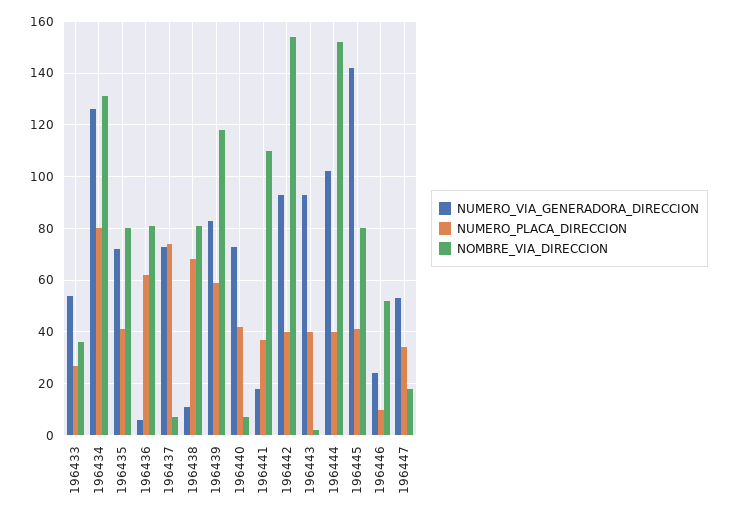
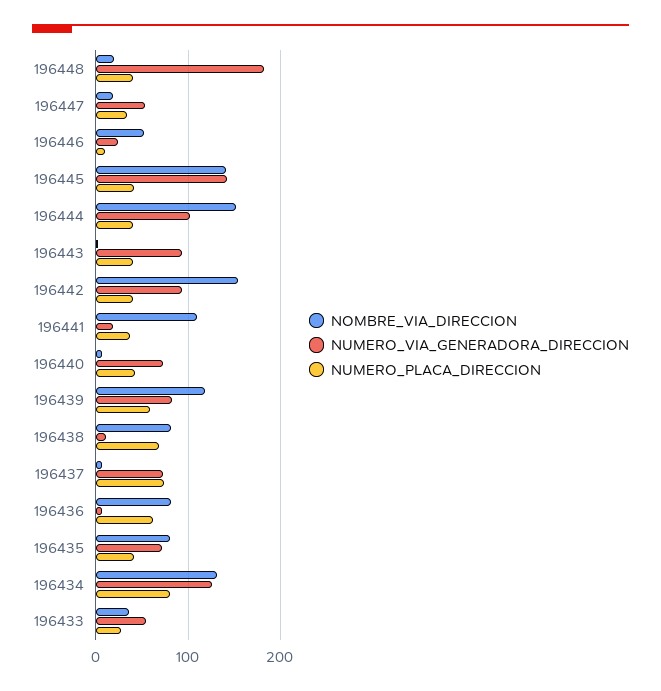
NOMBRE_VIA_DIRECCION, 196445: 80 -> 140
NOMBRE_VIA_DIRECCION, 196448: none -> 20
NUMERO_VIA_GENERADORA_DIRECCION, 196448: none -> 180
NUMERO_PLACA_DIRECCION, 196448: none -> 40

